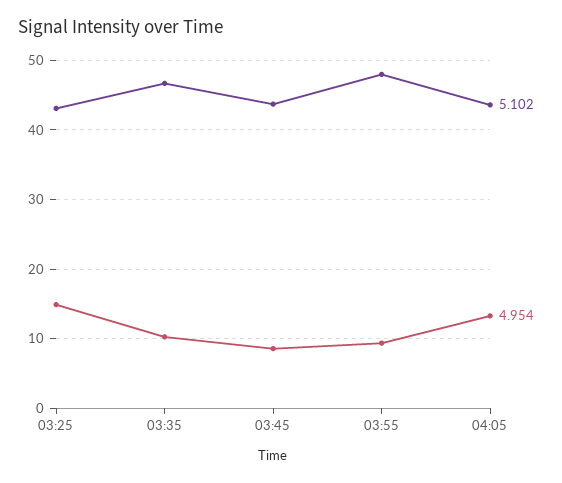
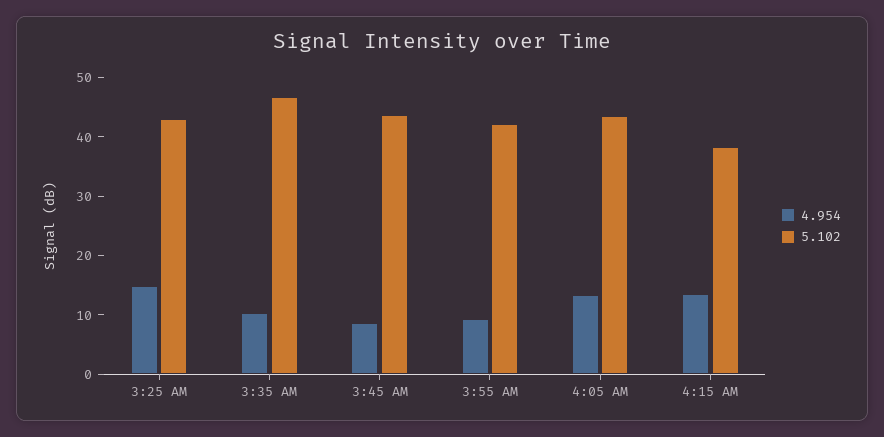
5.102, 03:55: 48 -> 42
4.954, 4:15 AM: none -> 14
5.102, 4:15 AM: none -> 38

